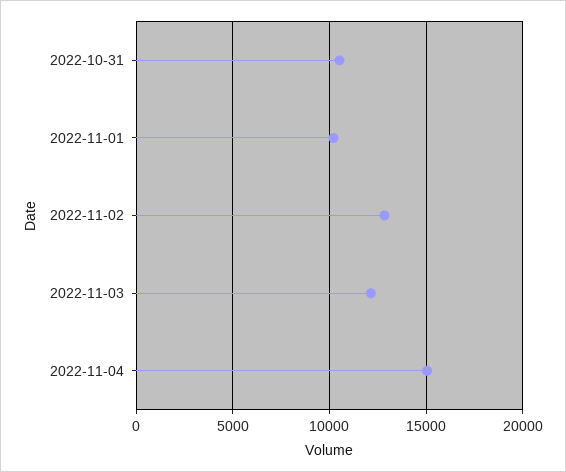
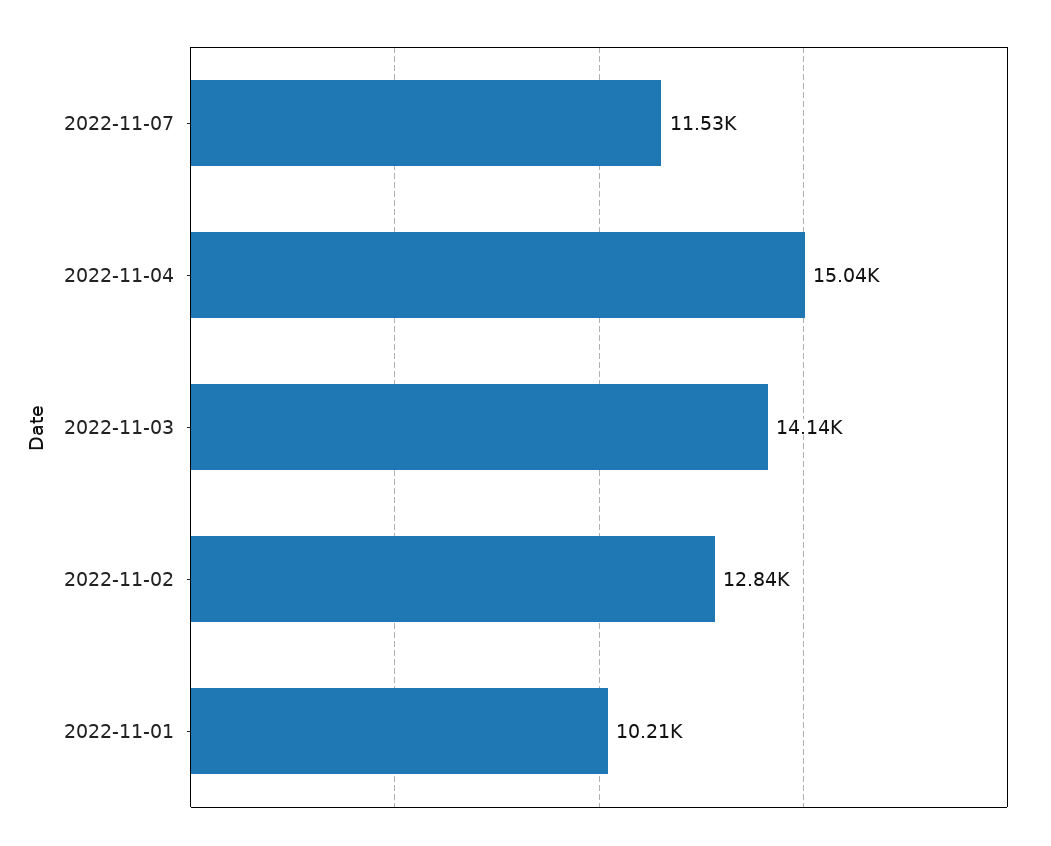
2022-10-31: 10500 -> none
2022-11-03: 12000 -> 14140
2022-11-07: none -> 11530

